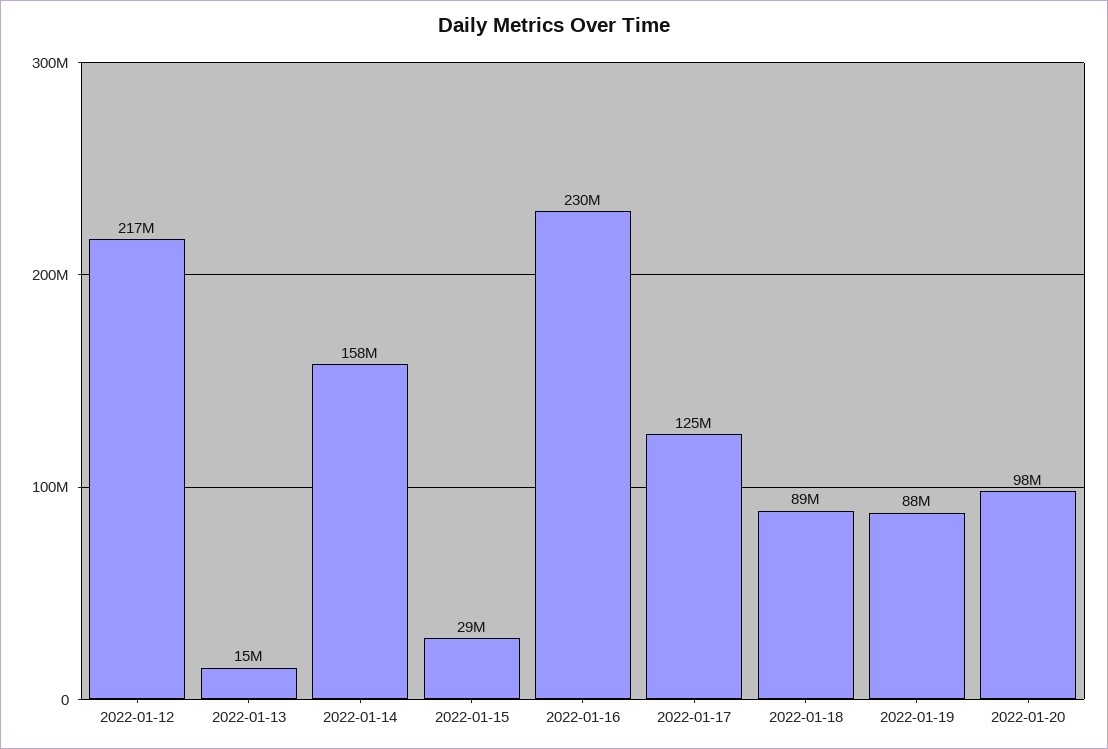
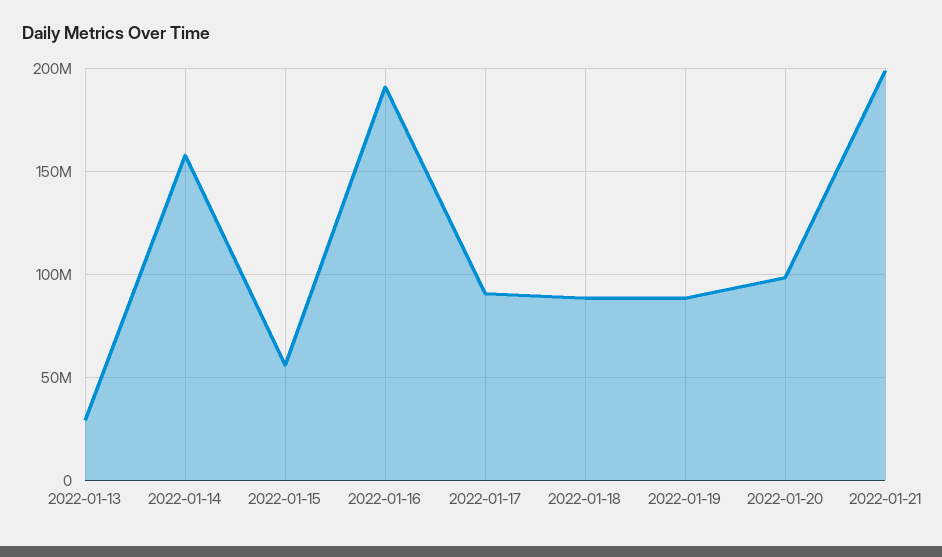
2022-01-12: 217000000 -> none
2022-01-13: 15000000 -> 30000000
2022-01-15: 29000000 -> 55000000
2022-01-16: 230000000 -> 190000000
2022-01-17: 125000000 -> 90000000
2022-01-21: none -> 200000000

